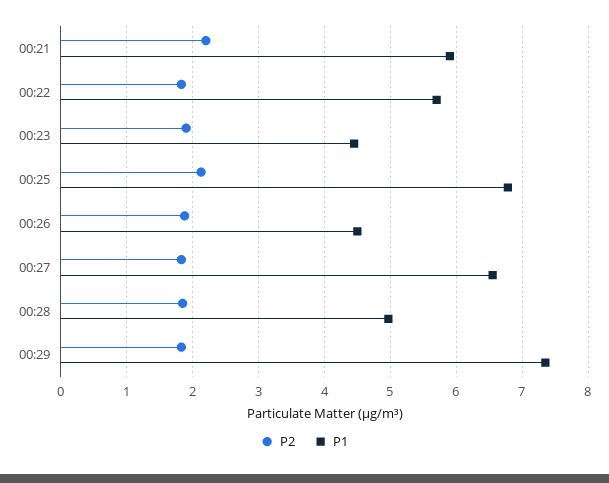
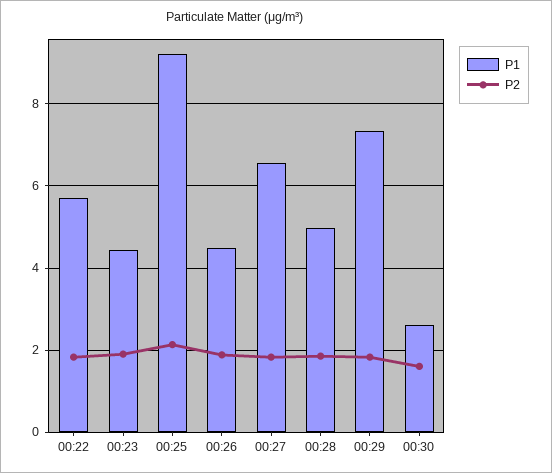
P2, 00:21: 2.2 -> none
P1, 00:21: 5.9 -> none
P1, 00:25: 6.8 -> 9.2
P1, 00:30: none -> 2.6
P2, 00:30: none -> 1.6

